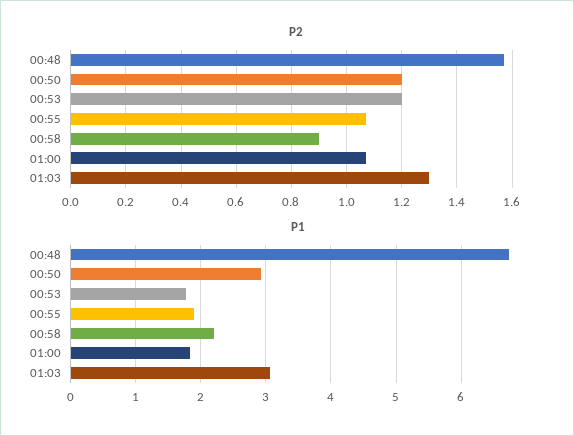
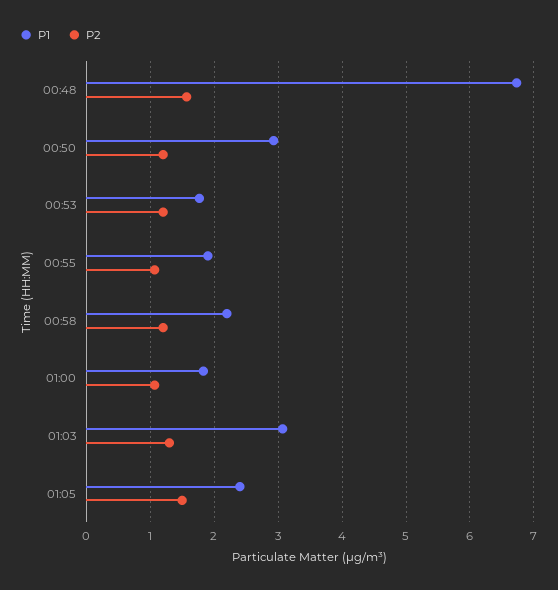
P2, 00:58: 0.9 -> 1.2
P1, 01:05: none -> 2.4
P2, 01:05: none -> 1.5

